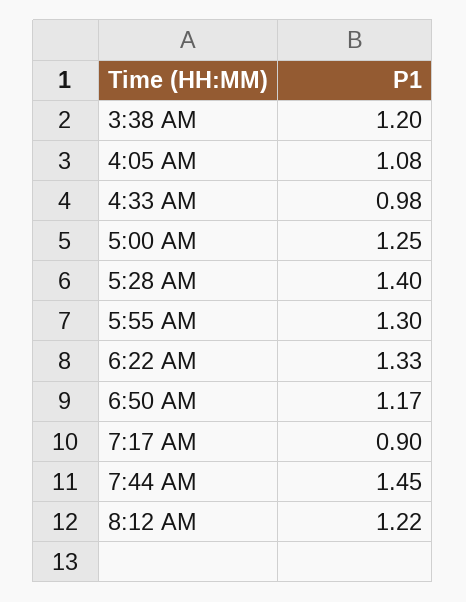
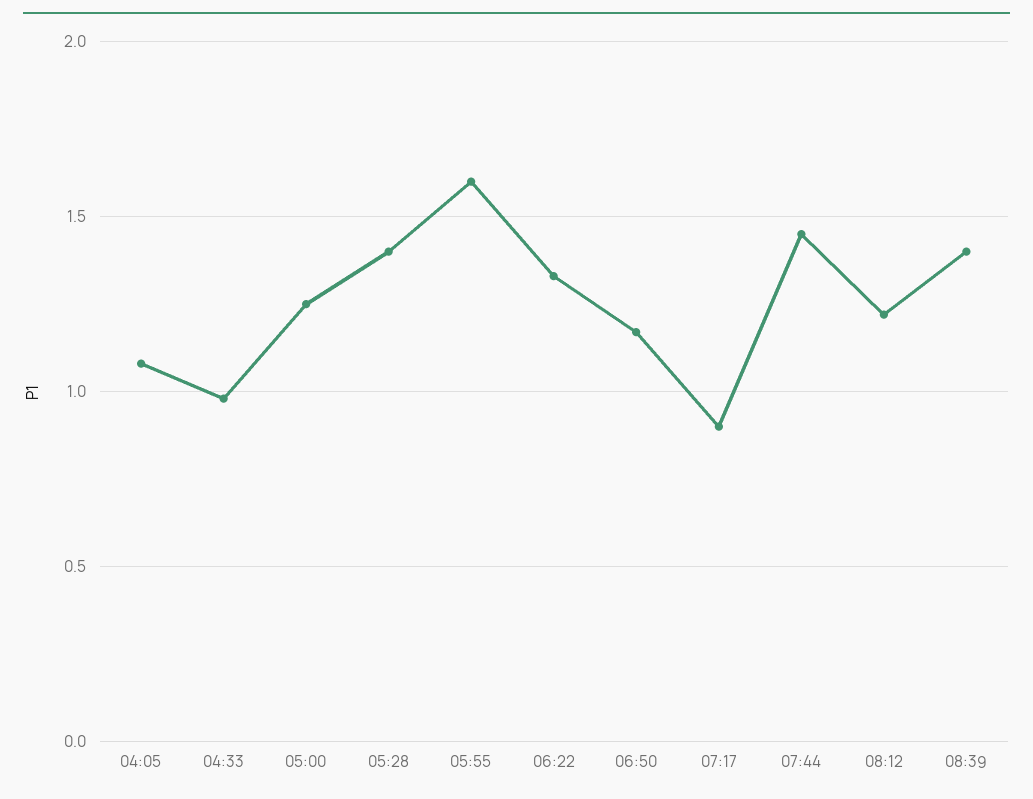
3:38 AM: 1.2 -> none
5:55 AM: 1.3 -> 1.6
08:39: none -> 1.4

